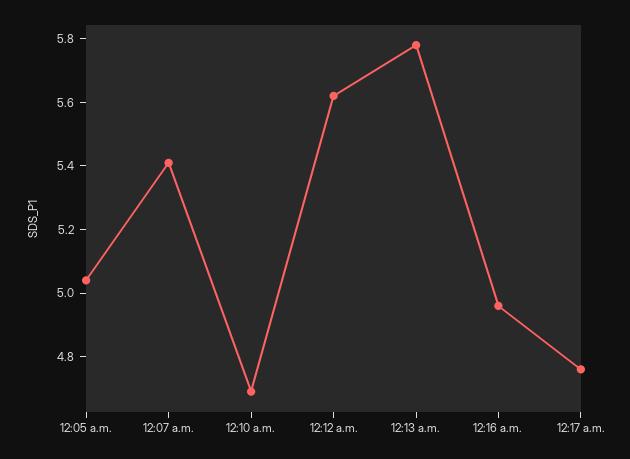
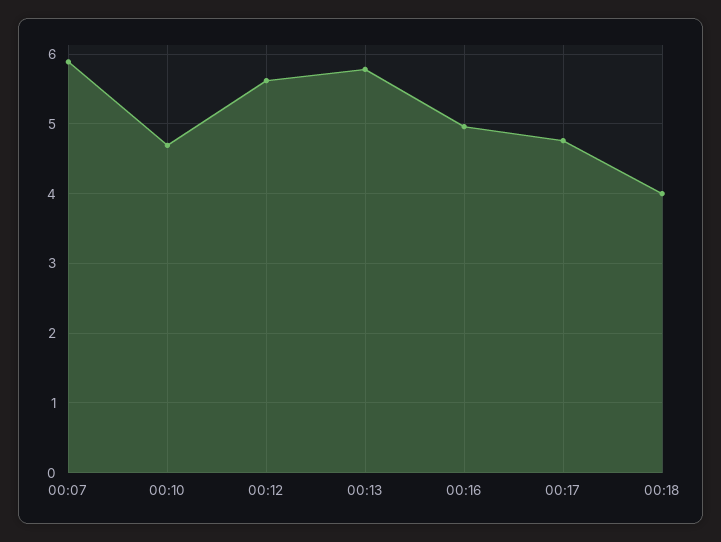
12:05 a.m.: 5.05 -> none
12:07 a.m.: 5.4 -> 5.9
00:18: none -> 4

